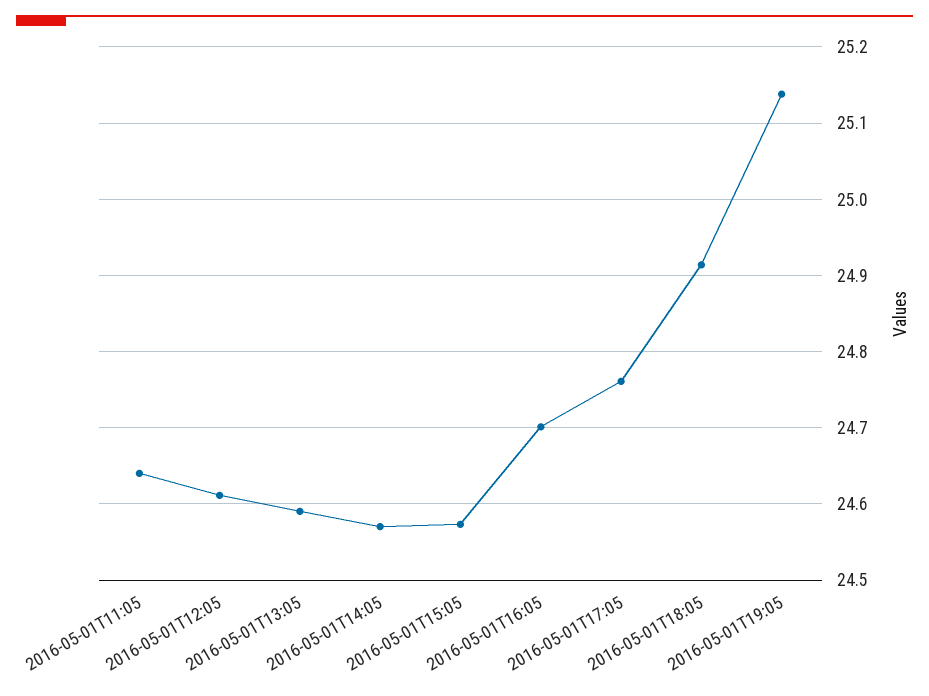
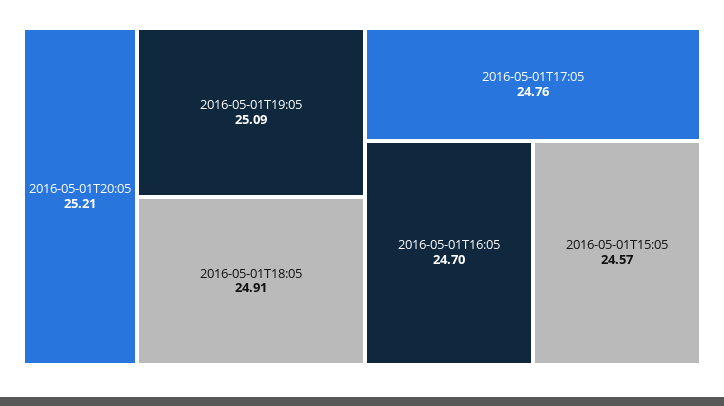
2016-05-01T11:05: 24.64 -> none
2016-05-01T12:05: 24.61 -> none
2016-05-01T13:05: 24.59 -> none
2016-05-01T14:05: 24.57 -> none
2016-05-01T19:05: 25.14 -> 25.09
2016-05-01T20:05: none -> 25.21

